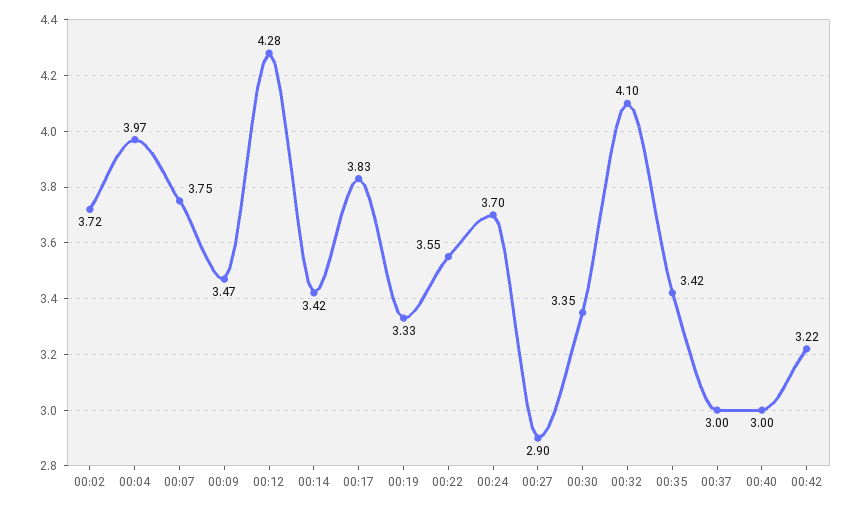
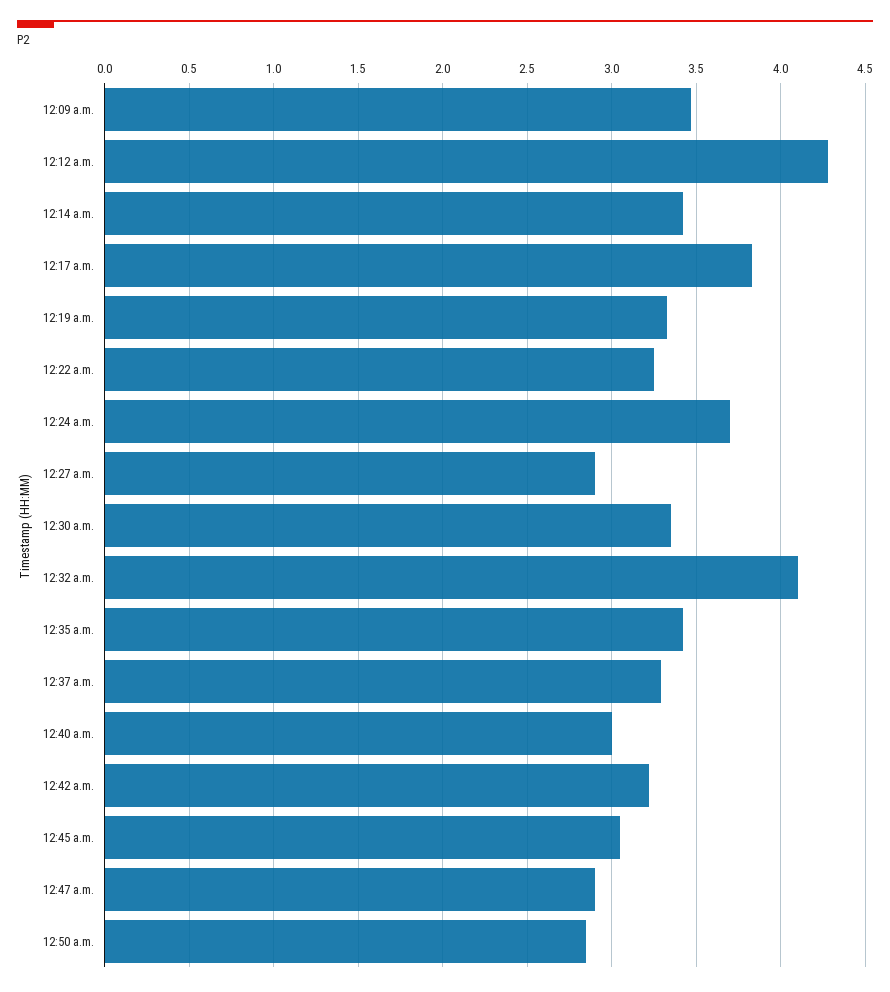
00:02: 3.72 -> none
00:04: 3.97 -> none
00:07: 3.75 -> none
00:22: 3.55 -> 3.25
00:37: 3 -> 3.3
12:45 a.m.: none -> 3.05
12:47 a.m.: none -> 2.9
12:50 a.m.: none -> 2.85

